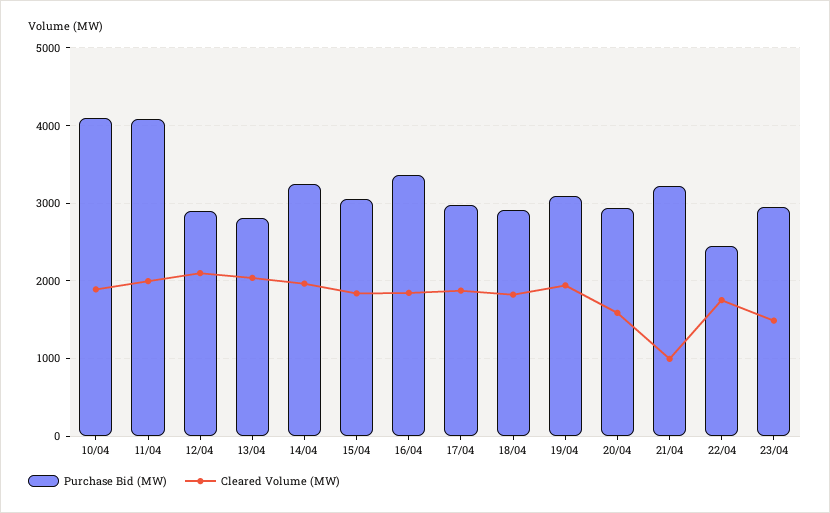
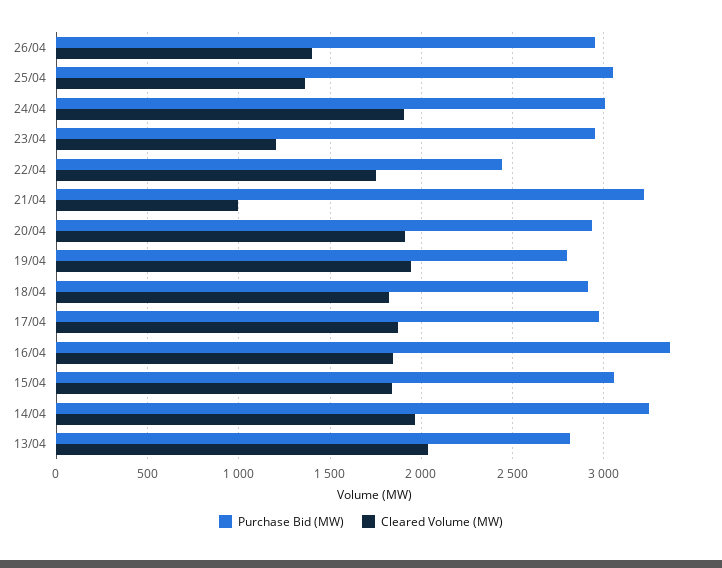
Purchase Bid (MW), 10/04: 4100 -> none
Cleared Volume (MW), 10/04: 1900 -> none
Purchase Bid (MW), 11/04: 4100 -> none
Cleared Volume (MW), 11/04: 2000 -> none
Purchase Bid (MW), 12/04: 2900 -> none
Cleared Volume (MW), 12/04: 2100 -> none
Purchase Bid (MW), 19/04: 3100 -> 2800
Cleared Volume (MW), 20/04: 1600 -> 1900
Cleared Volume (MW), 23/04: 1500 -> 1200
Purchase Bid (MW), 26/04: none -> 2950
Cleared Volume (MW), 26/04: none -> 1400
Purchase Bid (MW), 25/04: none -> 3050
Cleared Volume (MW), 25/04: none -> 1350
Purchase Bid (MW), 24/04: none -> 3000
Cleared Volume (MW), 24/04: none -> 1900

